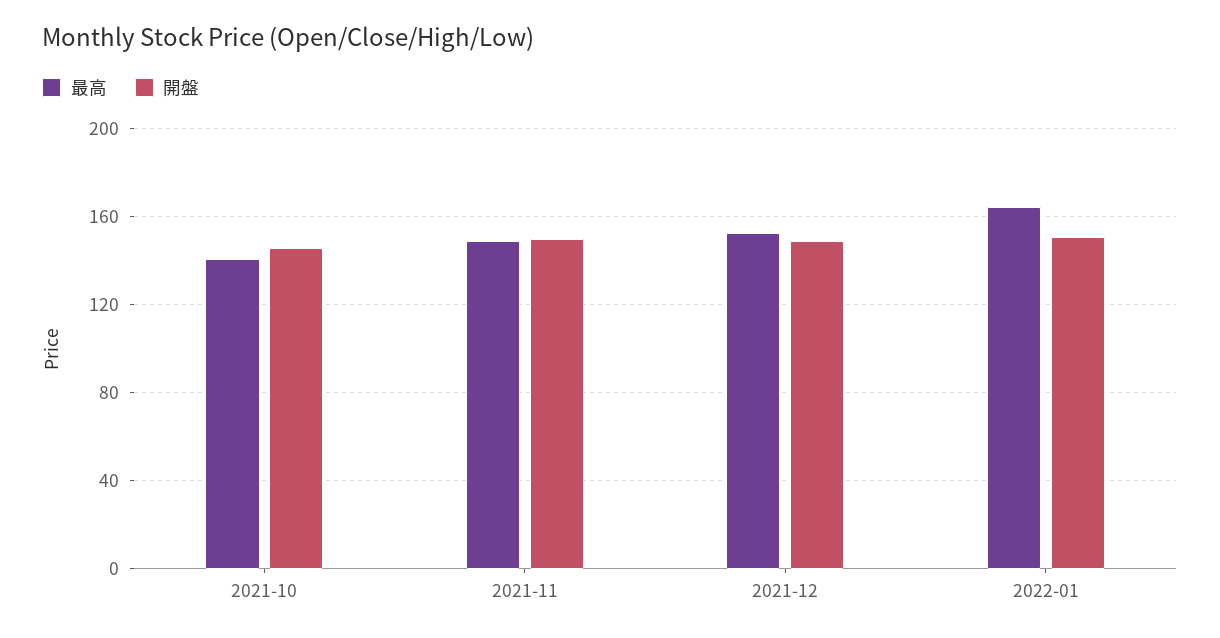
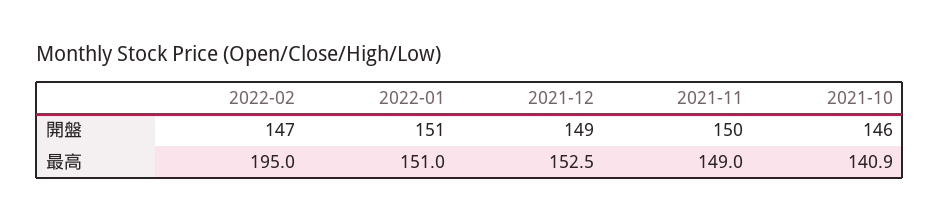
最高, 2022-01: 165 -> 151
開盤, 2022-02: none -> 147
最高, 2022-02: none -> 195

